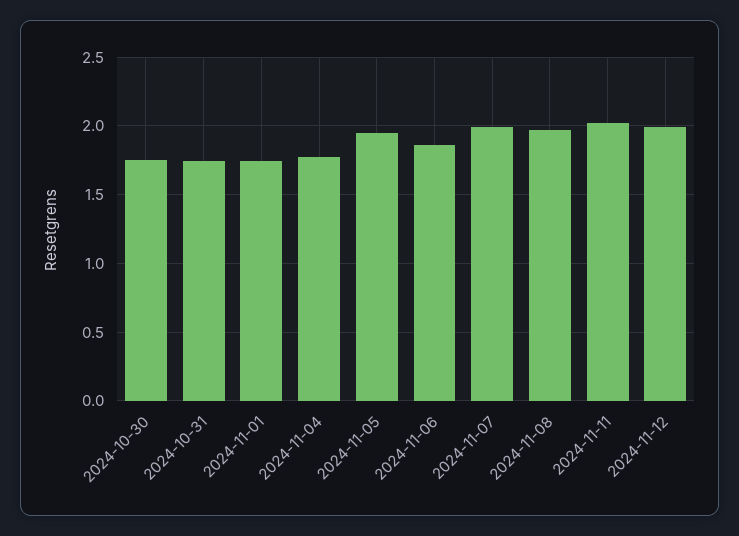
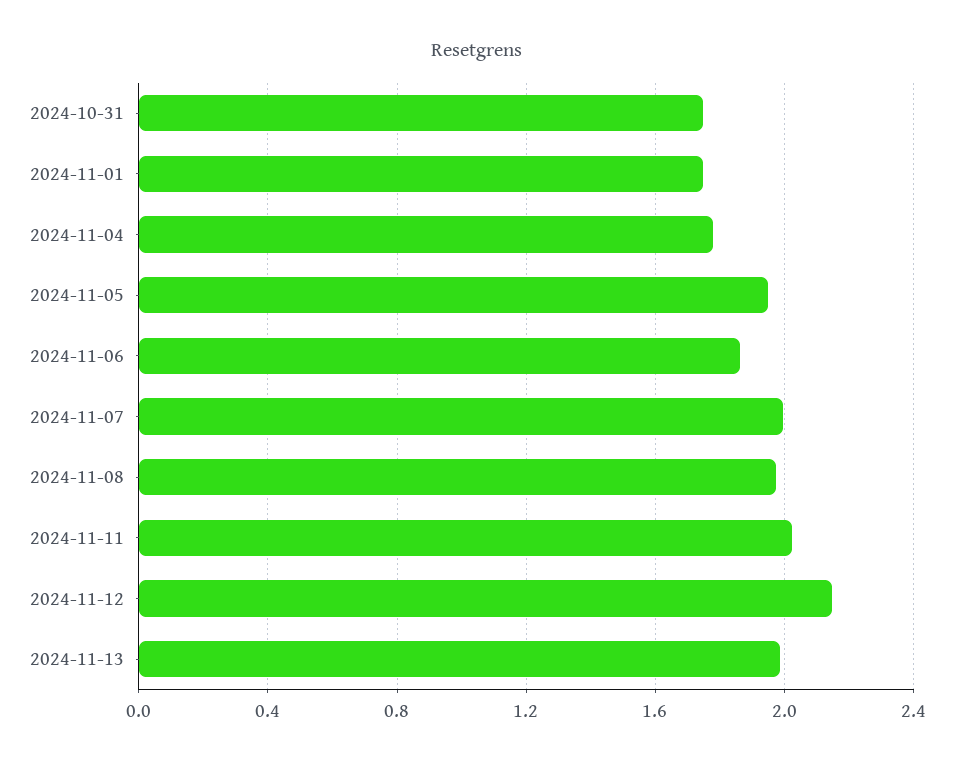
2024-10-30: 1.75 -> none
2024-11-12: 2 -> 2.15
2024-11-13: none -> 2

